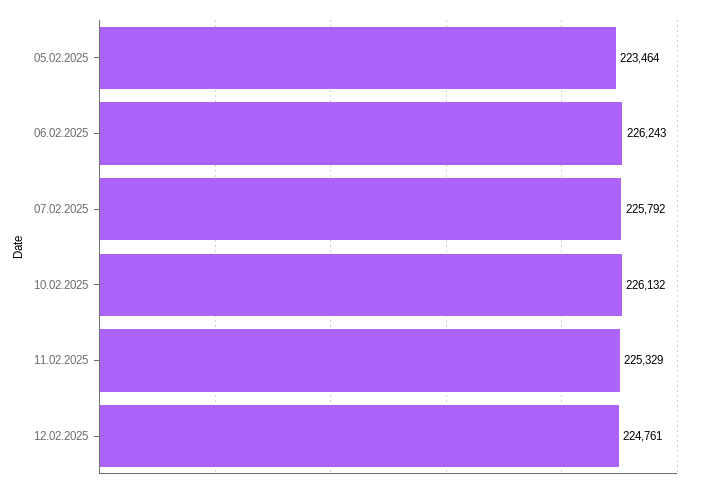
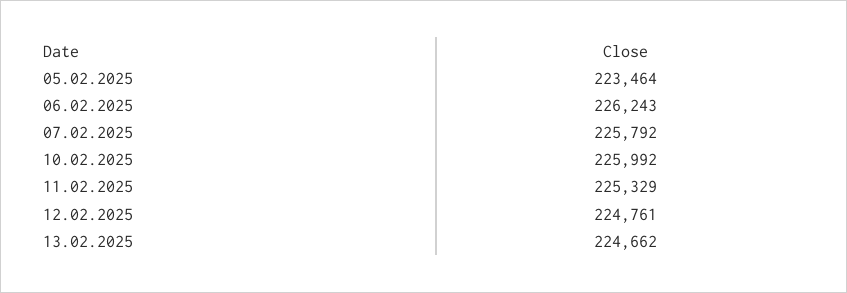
10.02.2025: 226132 -> 225992
13.02.2025: none -> 224662

